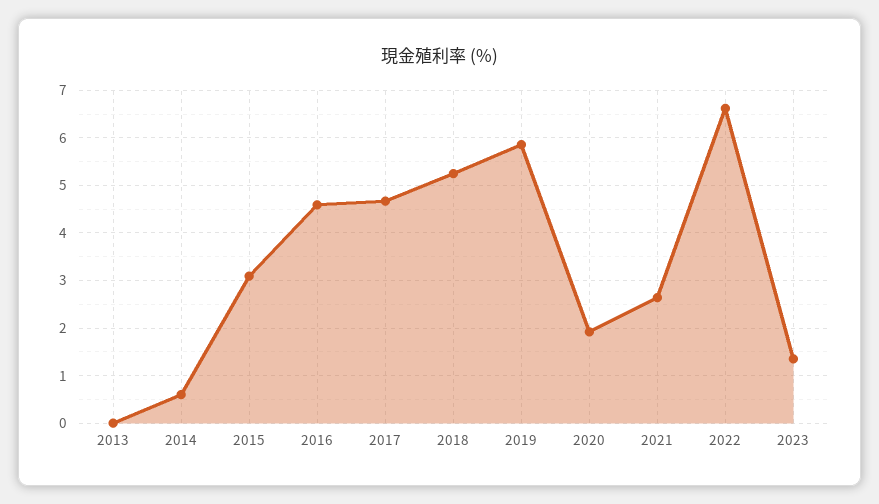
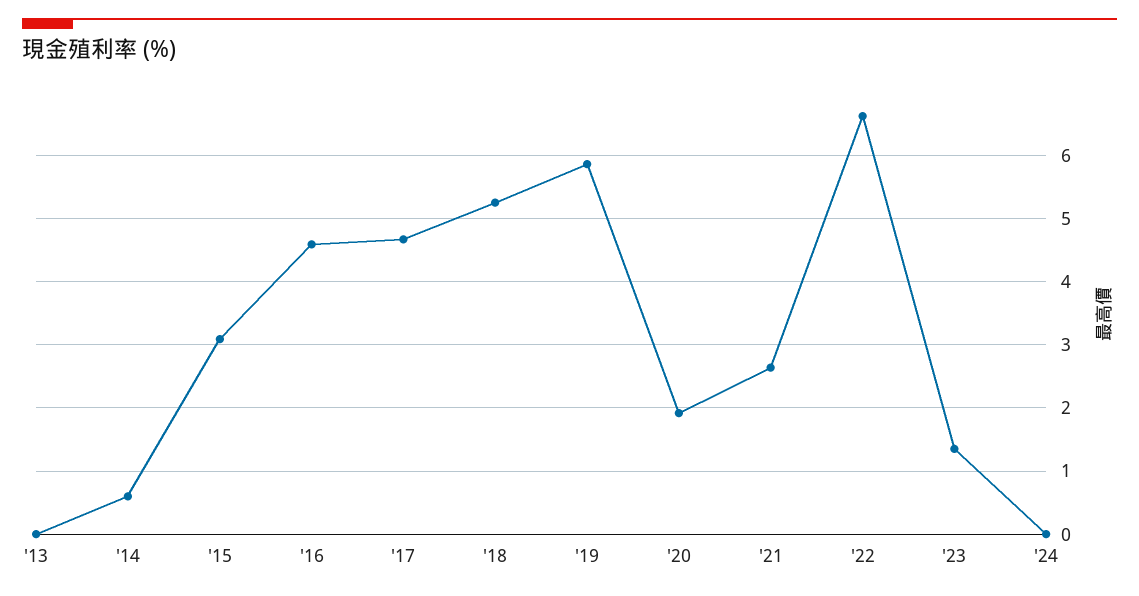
'24: none -> 0

